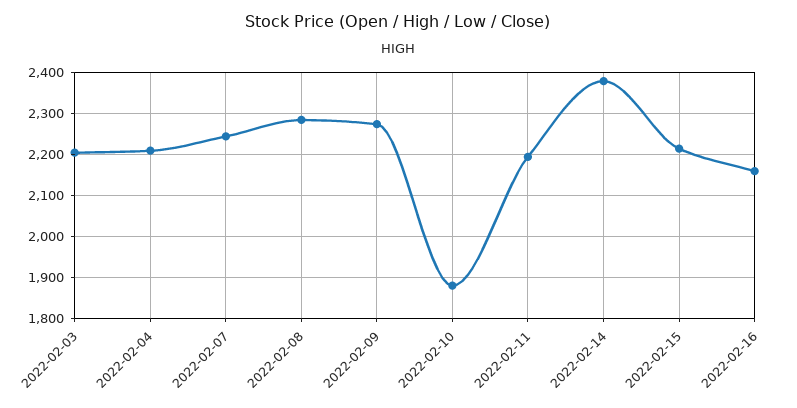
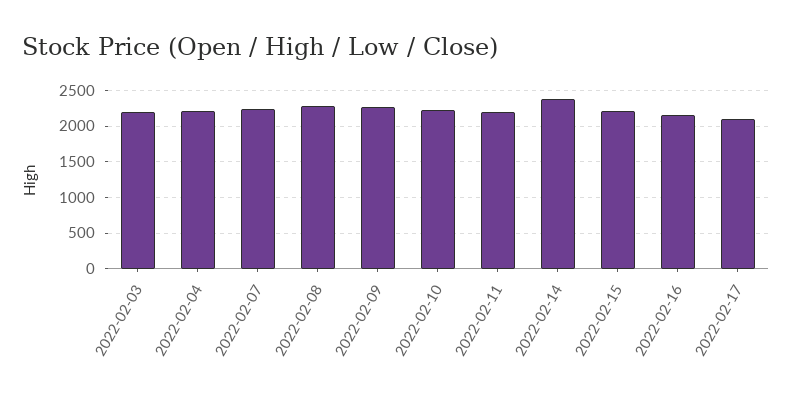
2022-02-10: 1880 -> 2200
2022-02-17: none -> 2100

